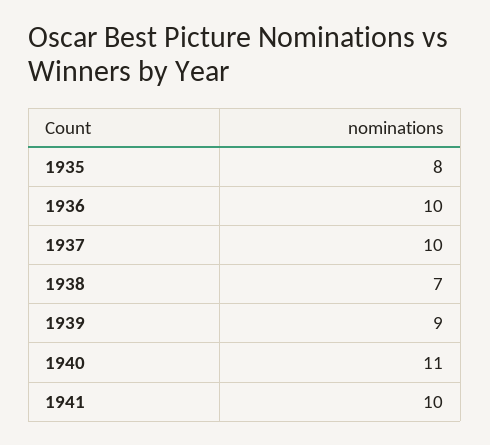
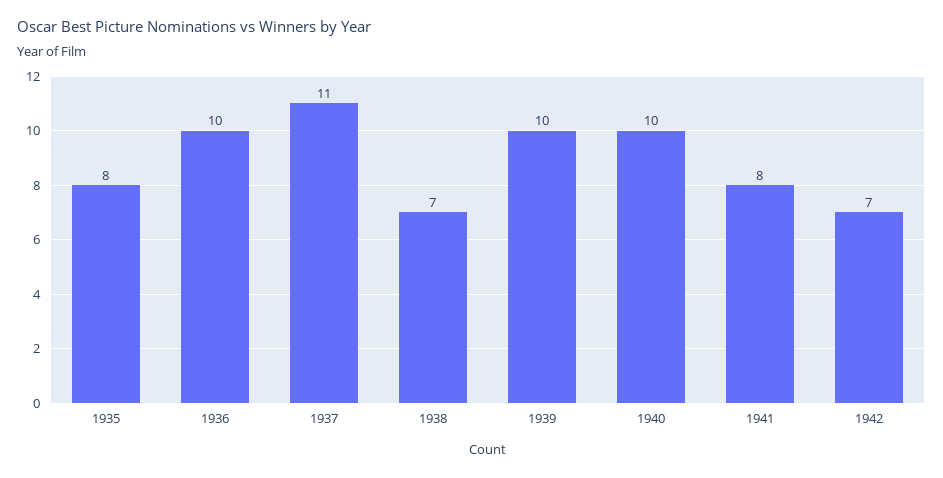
1937: 10 -> 11
1939: 9 -> 10
1940: 11 -> 10
1941: 10 -> 8
1942: none -> 7

